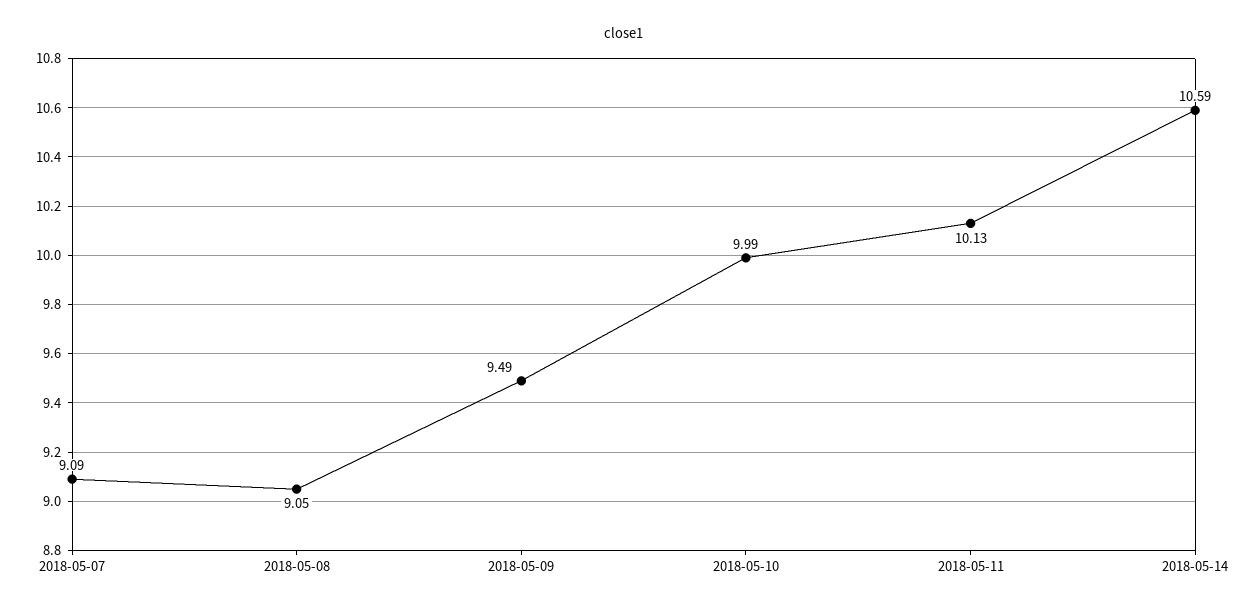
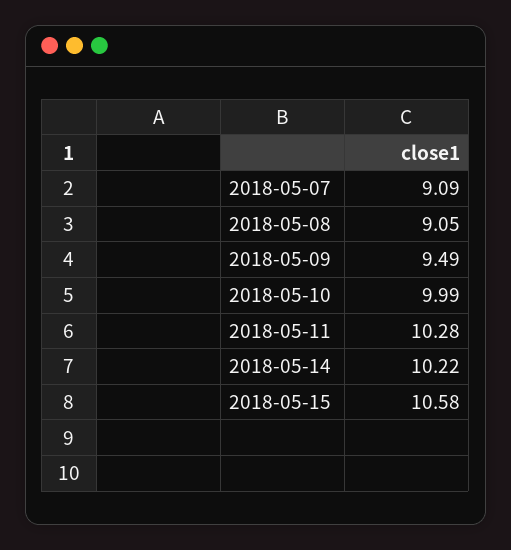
2018-05-11: 10.13 -> 10.28
2018-05-14: 10.59 -> 10.22
2018-05-15: none -> 10.58

